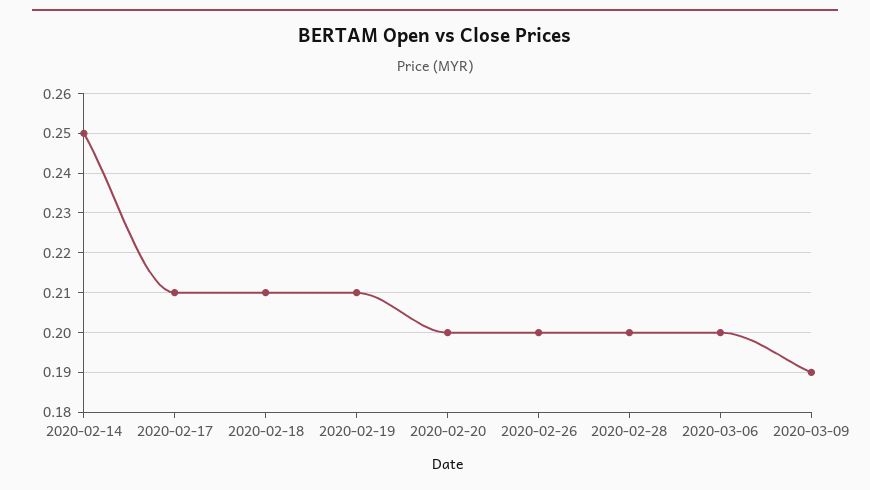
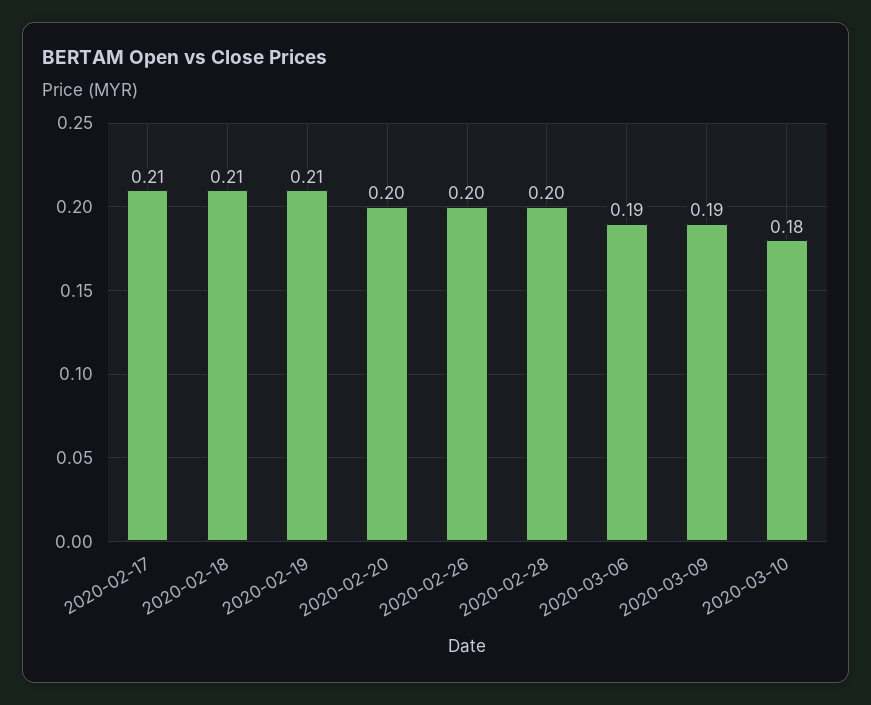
2020-02-14: 0.25 -> none
2020-03-06: 0.2 -> 0.19
2020-03-10: none -> 0.18

